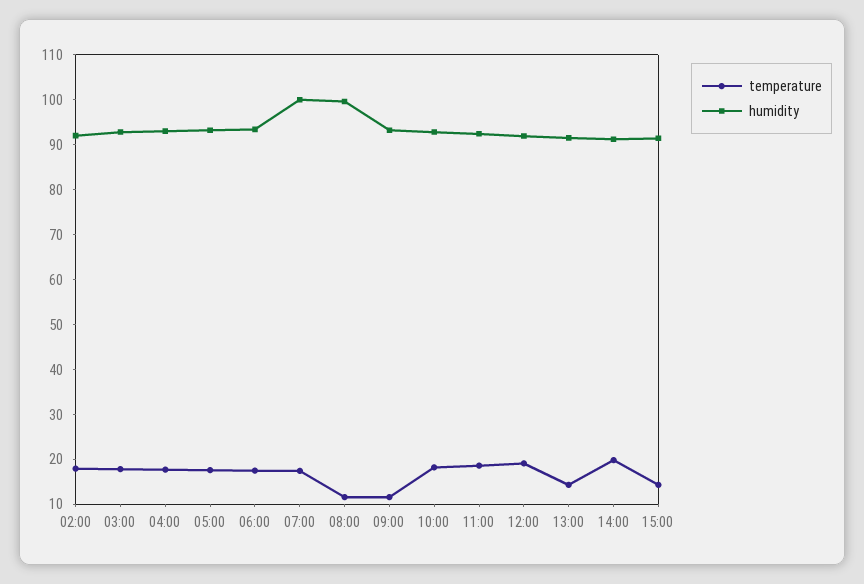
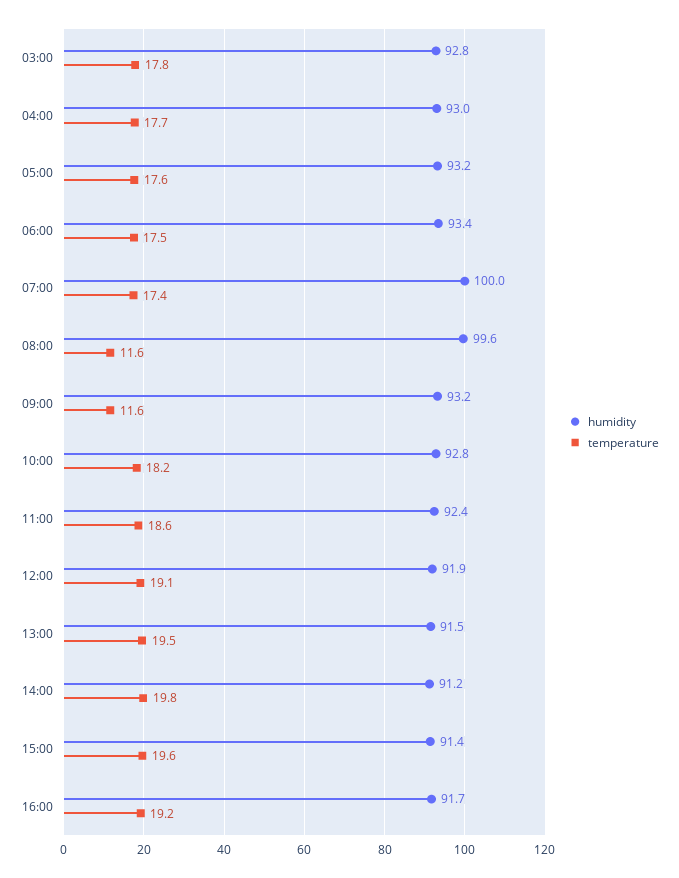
temperature, 02:00: 18 -> none
humidity, 02:00: 92 -> none
temperature, 13:00: 14 -> 19.5
temperature, 15:00: 14 -> 19.6
humidity, 16:00: none -> 91.7
temperature, 16:00: none -> 19.2

